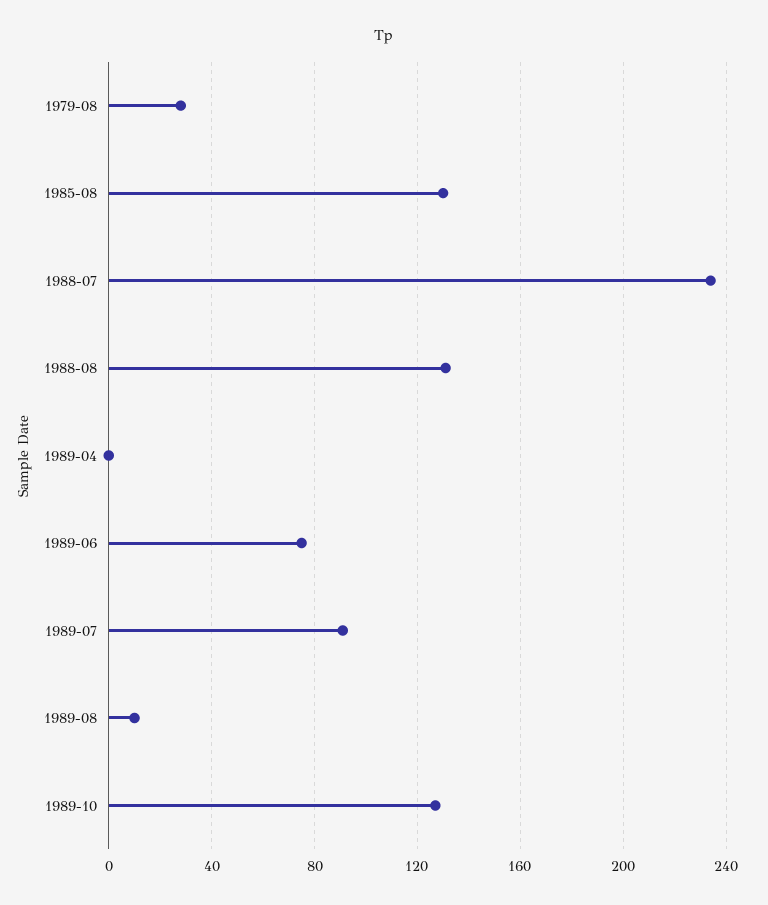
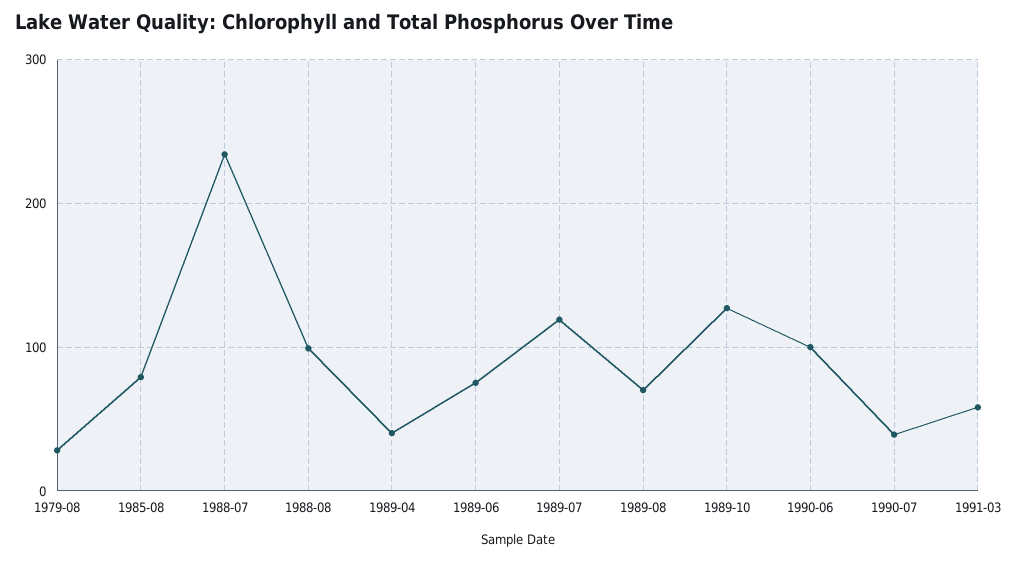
1985-08: 130 -> 80
1988-08: 130 -> 100
1989-04: 0 -> 40
1989-07: 90 -> 120
1989-08: 10 -> 70
1990-06: none -> 100
1990-07: none -> 40
1991-03: none -> 60

